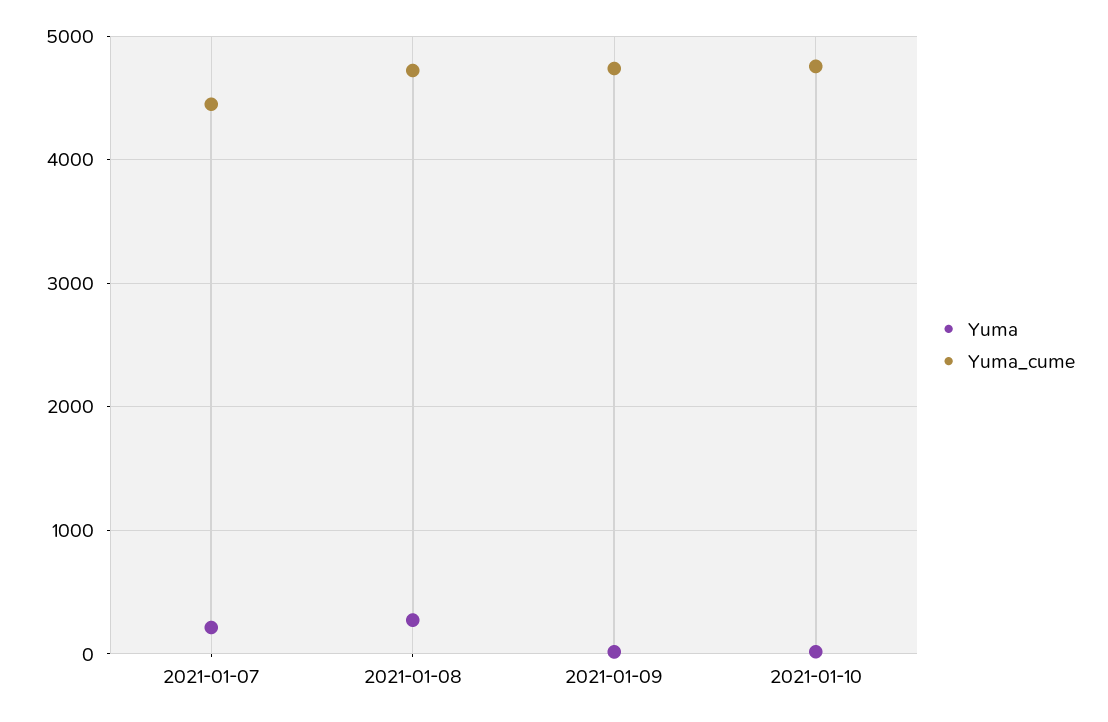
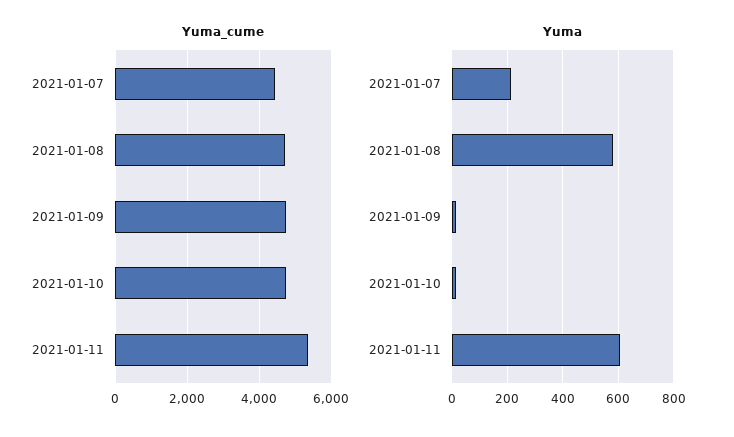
Yuma, 2021-01-08: 300 -> 575
Yuma_cume, 2021-01-11: none -> 5400
Yuma, 2021-01-11: none -> 600

